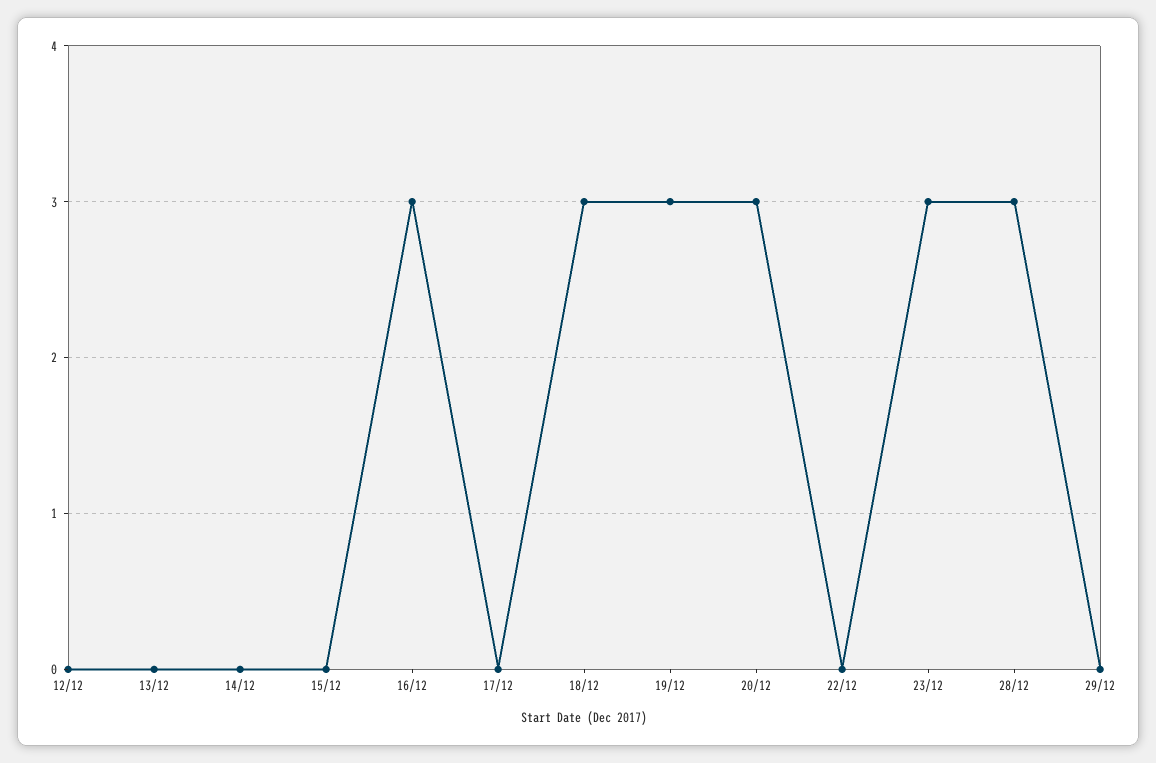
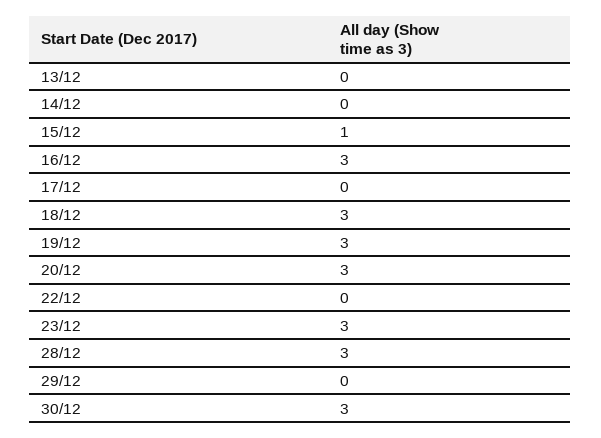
12/12: 0 -> none
15/12: 0 -> 1
30/12: none -> 3

